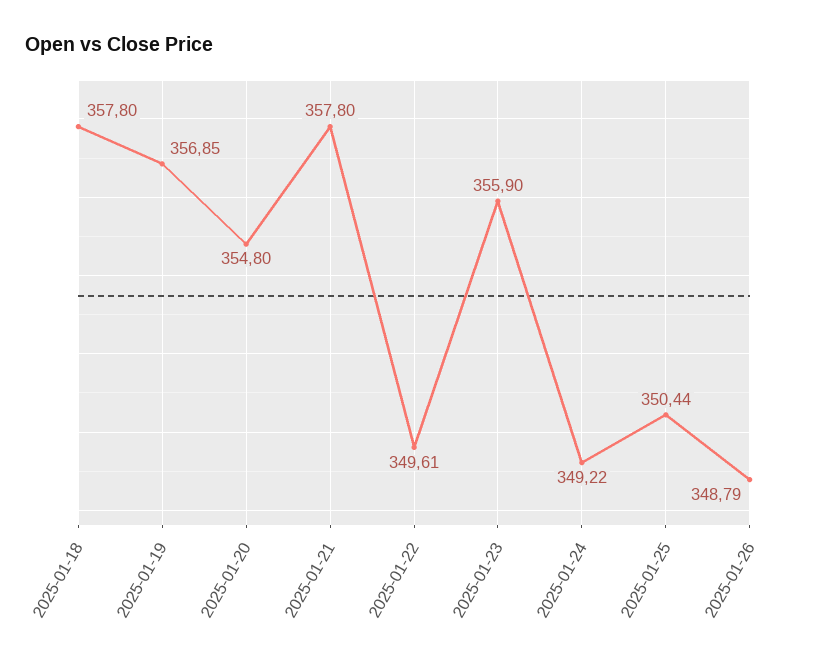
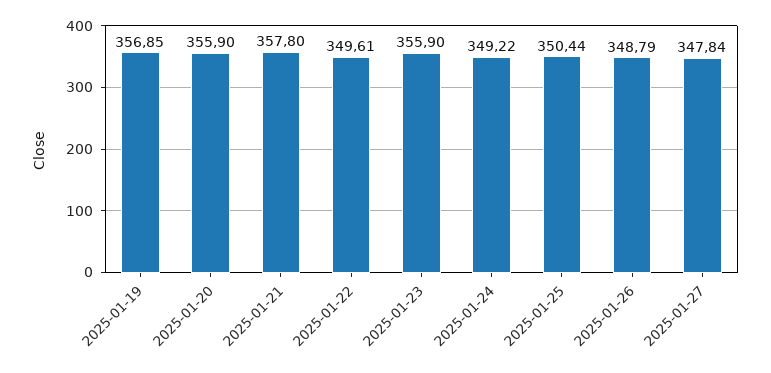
2025-01-18: 357.8 -> none
2025-01-20: 354.8 -> 355.9
2025-01-27: none -> 347.84

